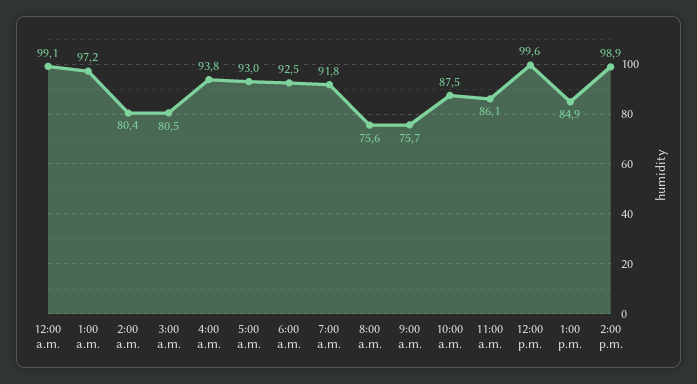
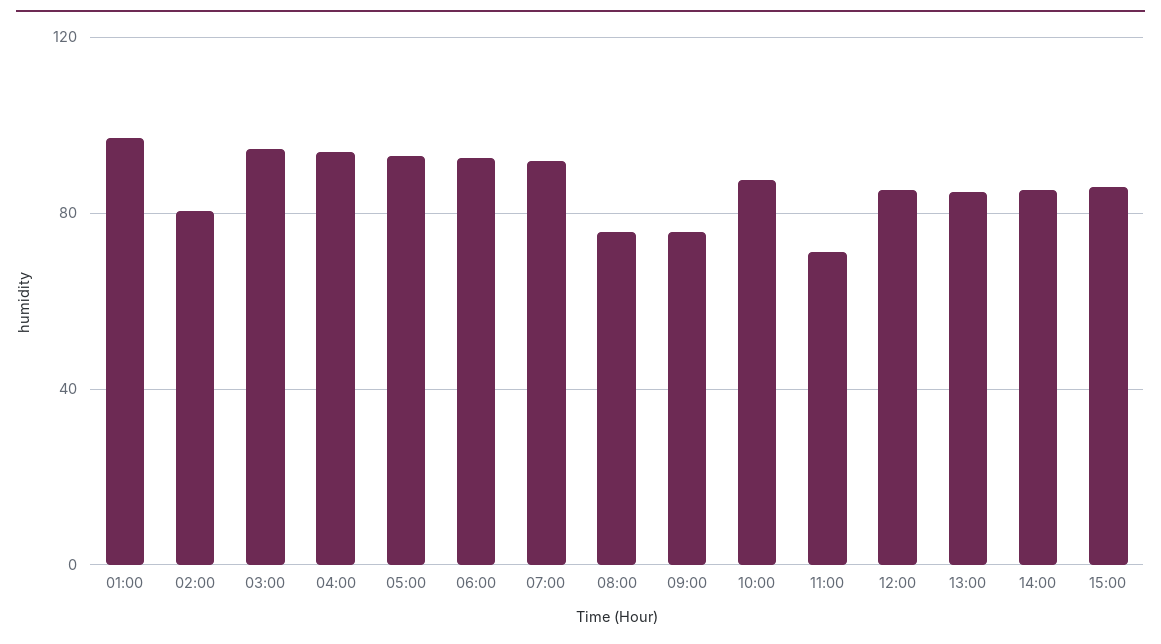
12:00 a.m.: 99.1 -> none
3:00 a.m.: 80.5 -> 95
11:00 a.m.: 86.1 -> 70
12:00 p.m.: 99.6 -> 85
2:00 p.m.: 98.9 -> 85
15:00: none -> 85

